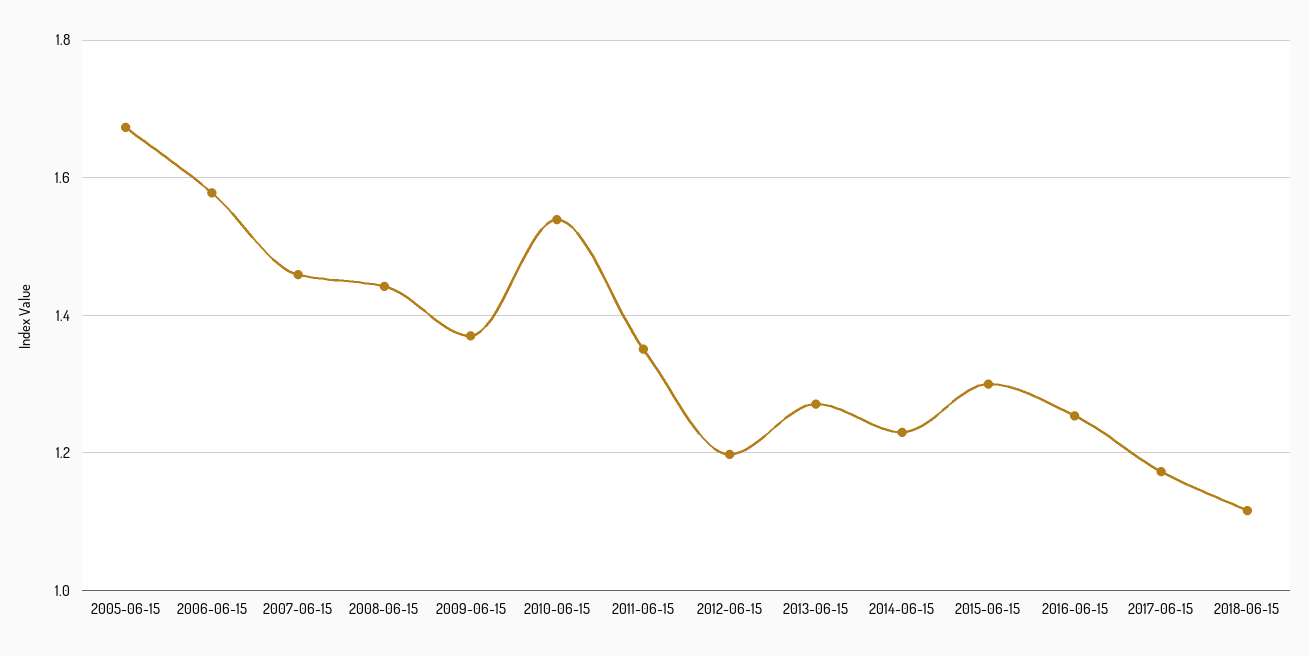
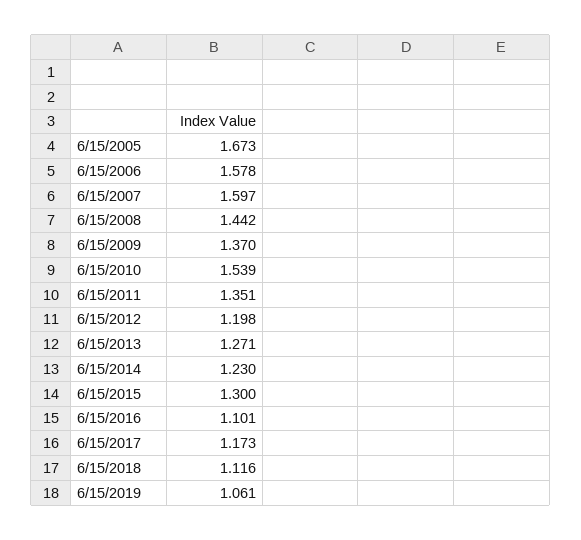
2007-06-15: 1.46 -> 1.597
2016-06-15: 1.26 -> 1.101
6/15/2019: none -> 1.061

